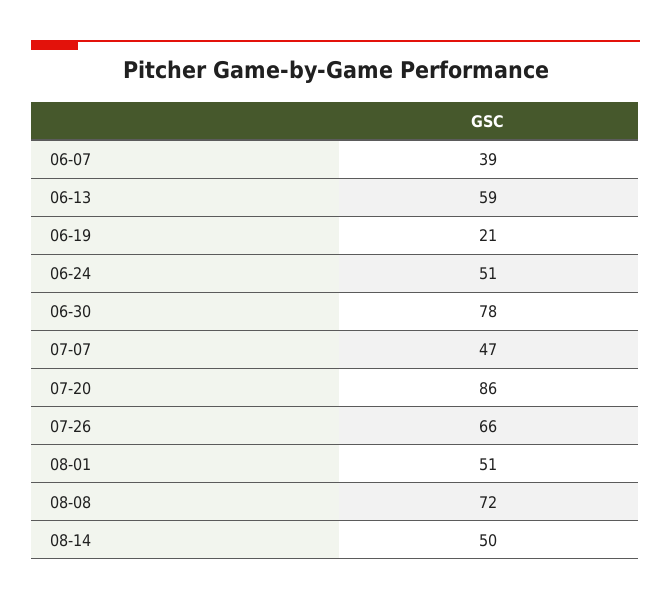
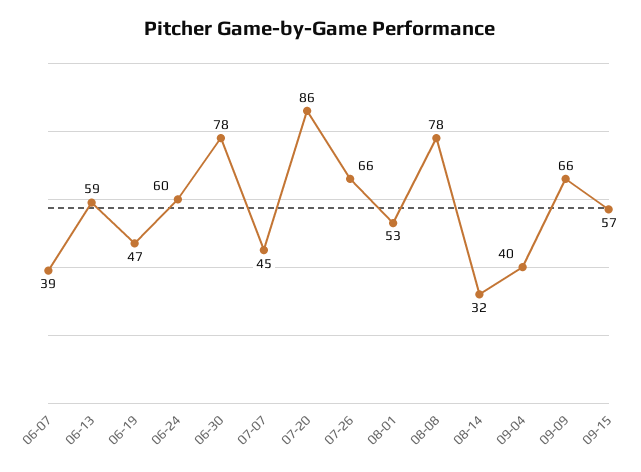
06-19: 21 -> 47
06-24: 51 -> 60
07-07: 47 -> 45
08-01: 51 -> 53
08-08: 72 -> 78
08-14: 50 -> 32
09-04: none -> 40
09-09: none -> 66
09-15: none -> 57

